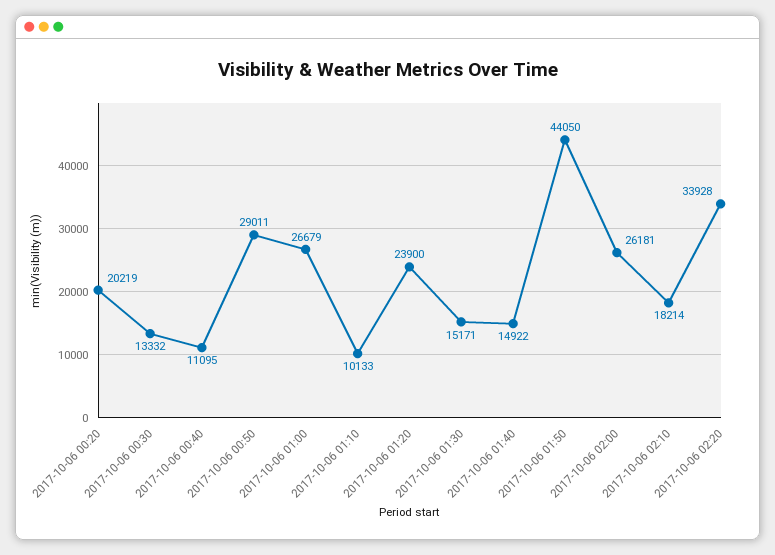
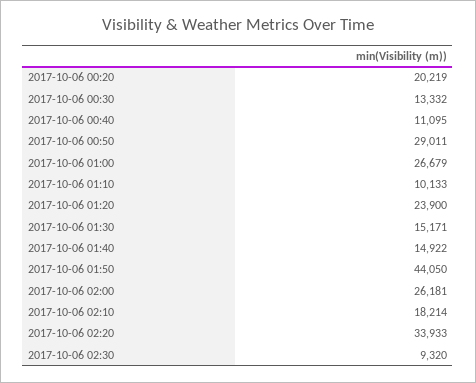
2017-10-06 02:20: 33928 -> 33933
2017-10-06 02:30: none -> 9320

